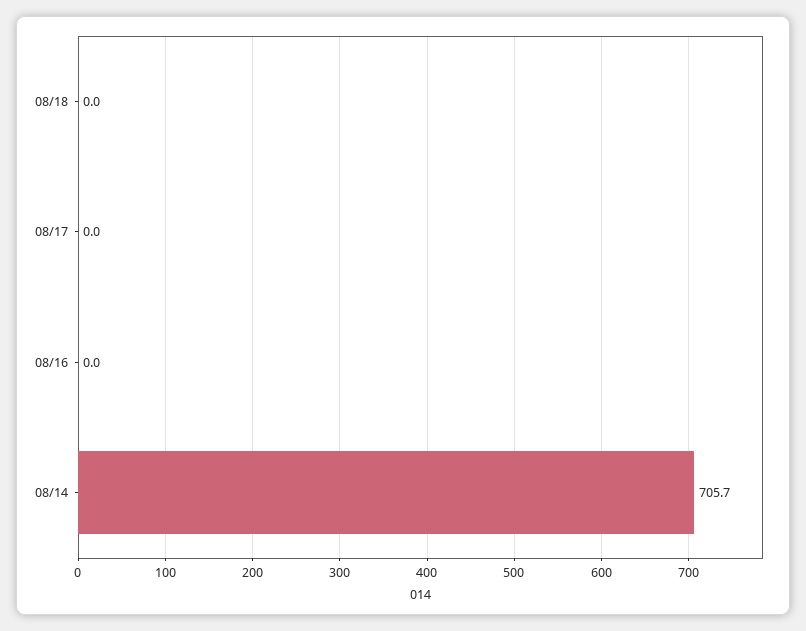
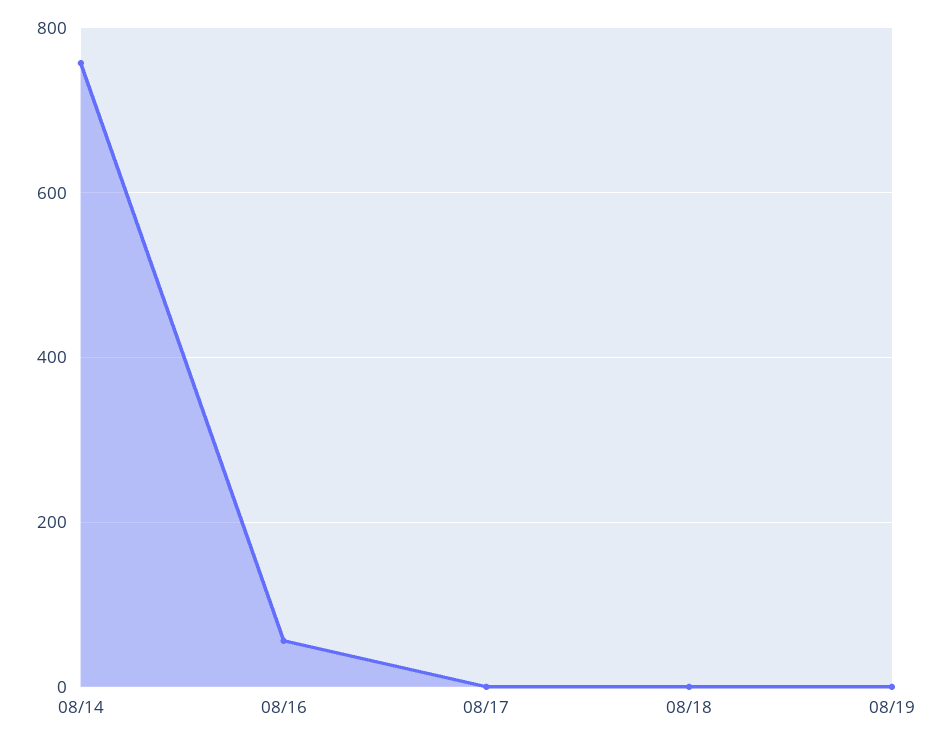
08/16: 0 -> 60
08/14: 705.7 -> 760
08/19: none -> 0

